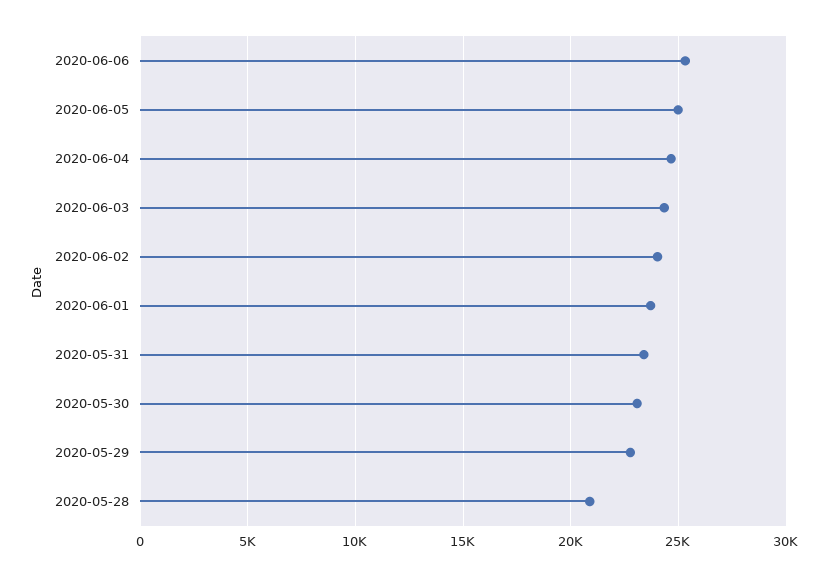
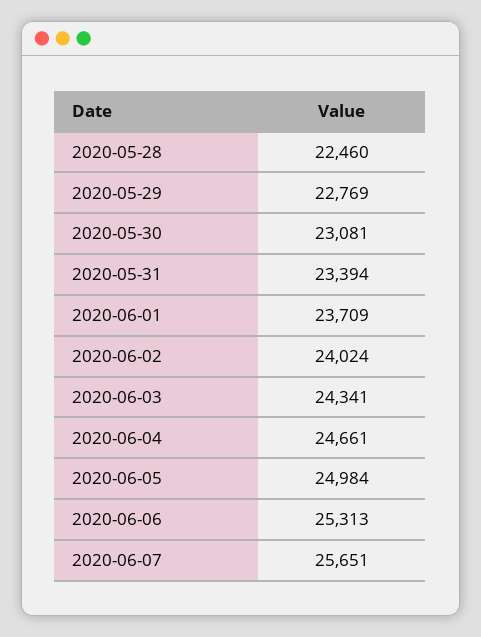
2020-05-28: 21000 -> 22460
2020-06-07: none -> 25651

